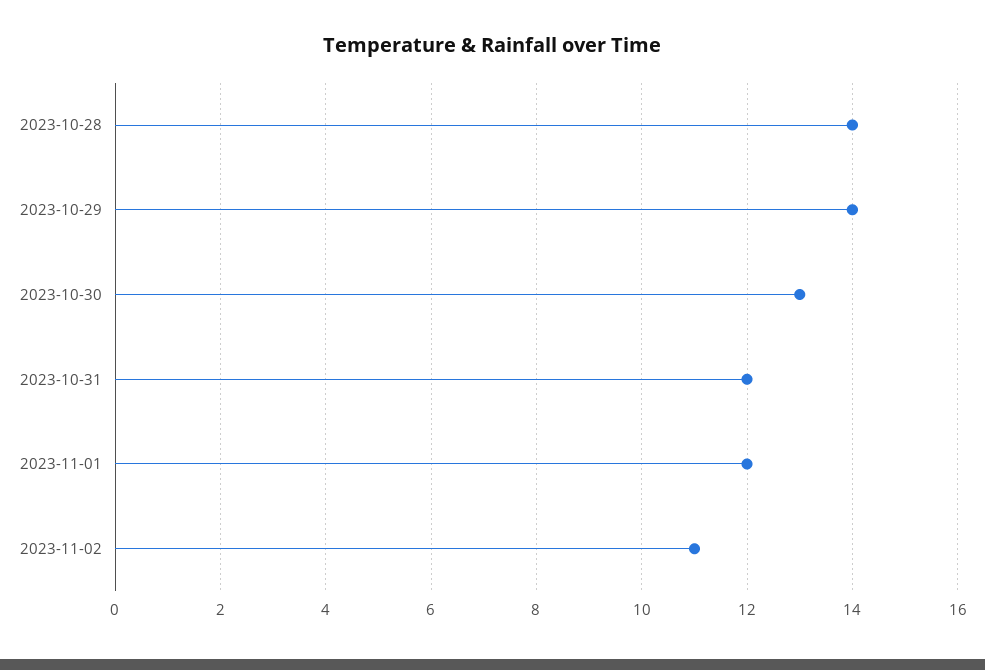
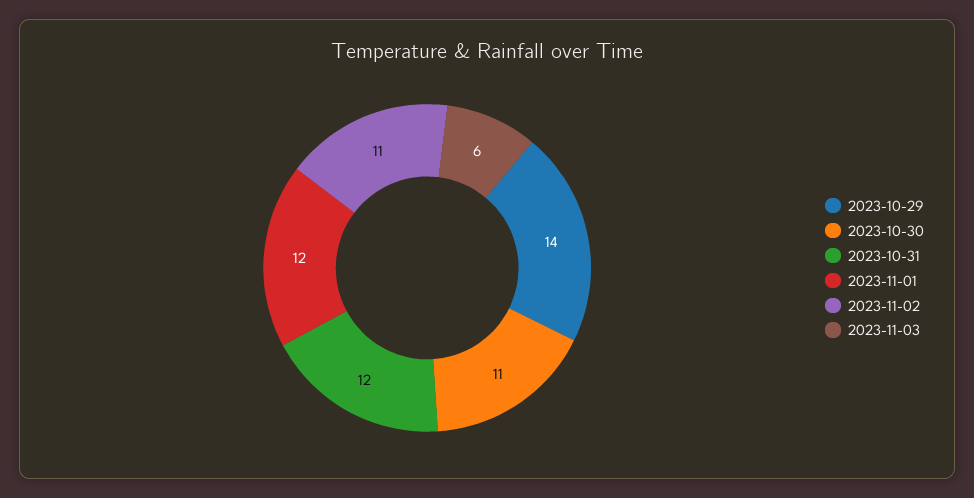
2023-10-28: 14 -> none
2023-10-30: 13 -> 11
2023-11-03: none -> 6

